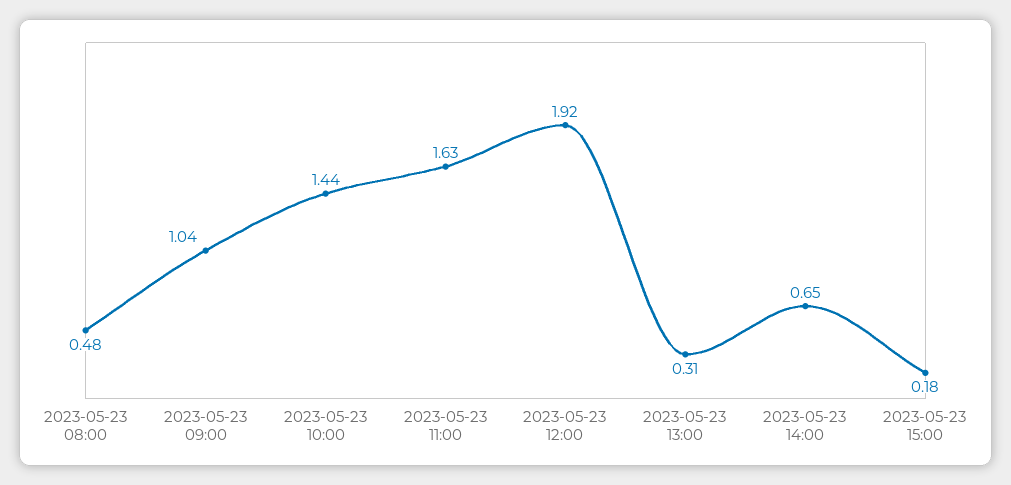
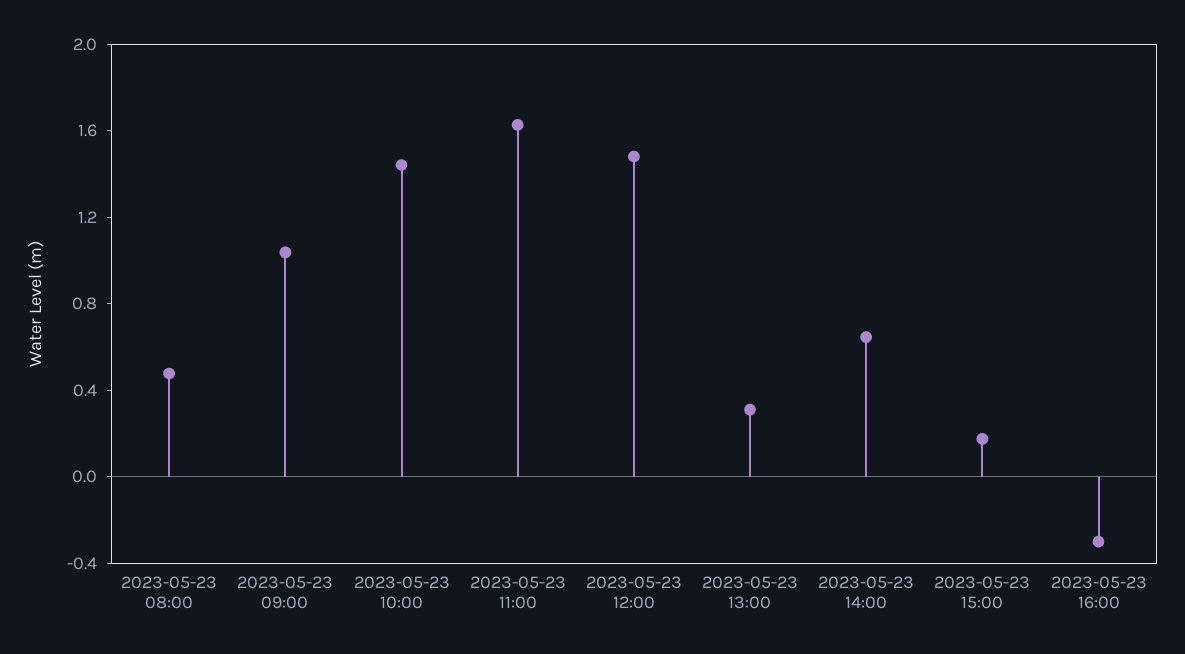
2023-05-23 12:00: 1.92 -> 1.5
2023-05-23 16:00: none -> -0.3

